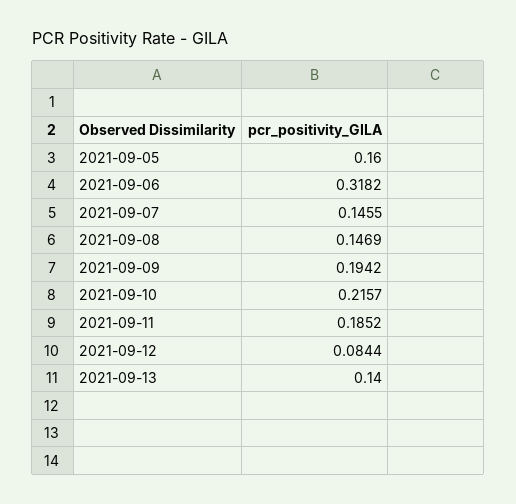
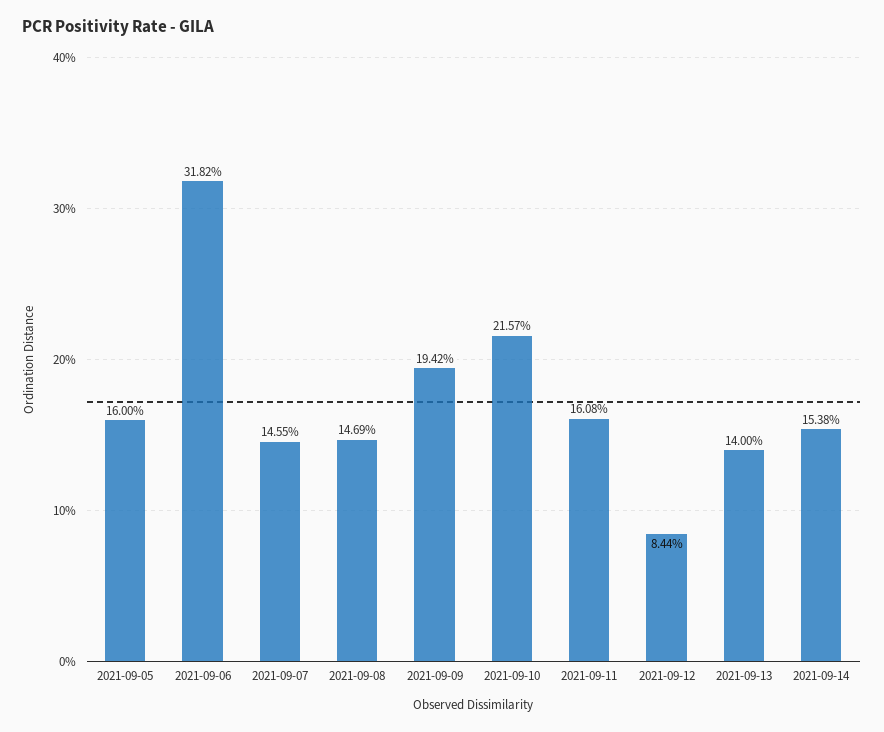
2021-09-11: 0.1852 -> 0.1608
2021-09-14: none -> 0.1538

